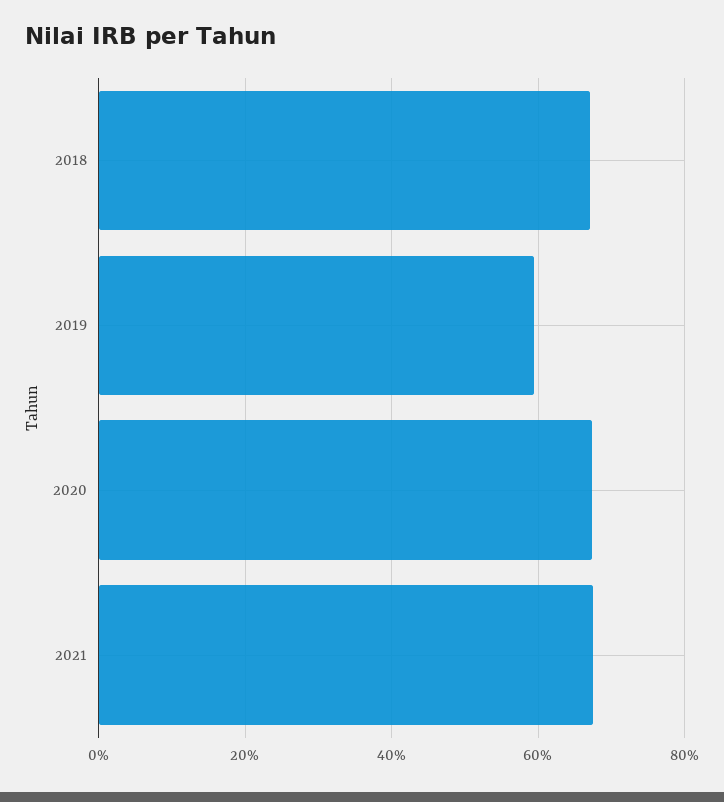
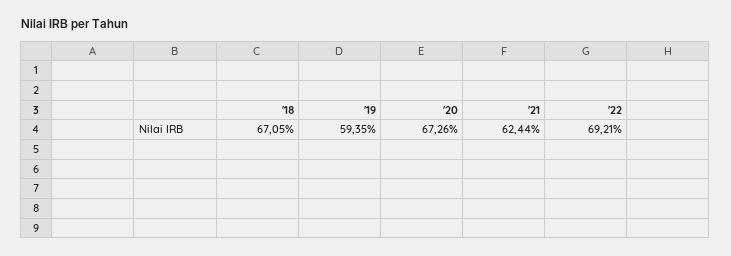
2021: 68 -> 62.44
'22: none -> 69.21

